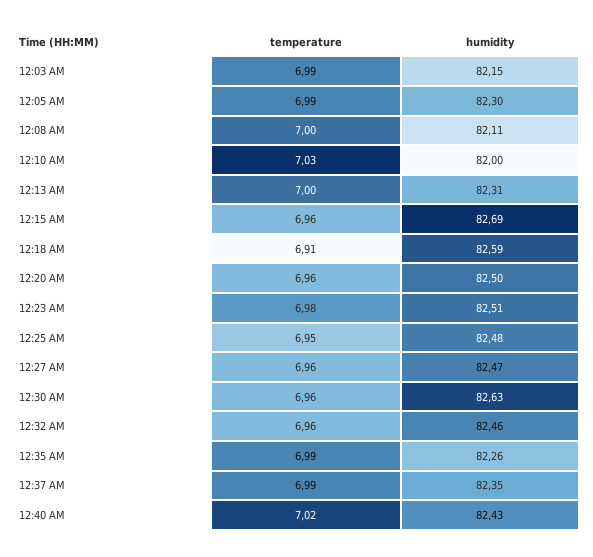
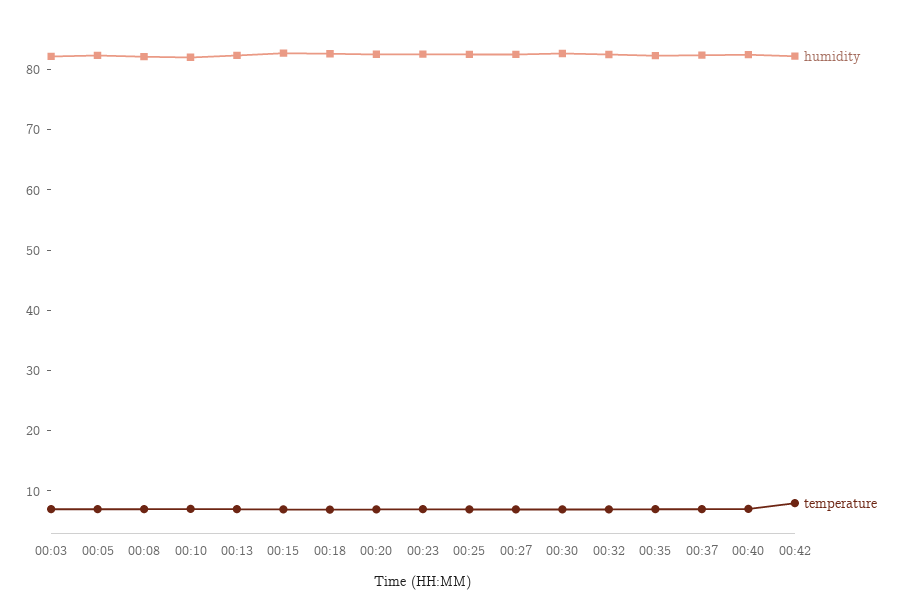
humidity, 00:42: none -> 82
temperature, 00:42: none -> 8

